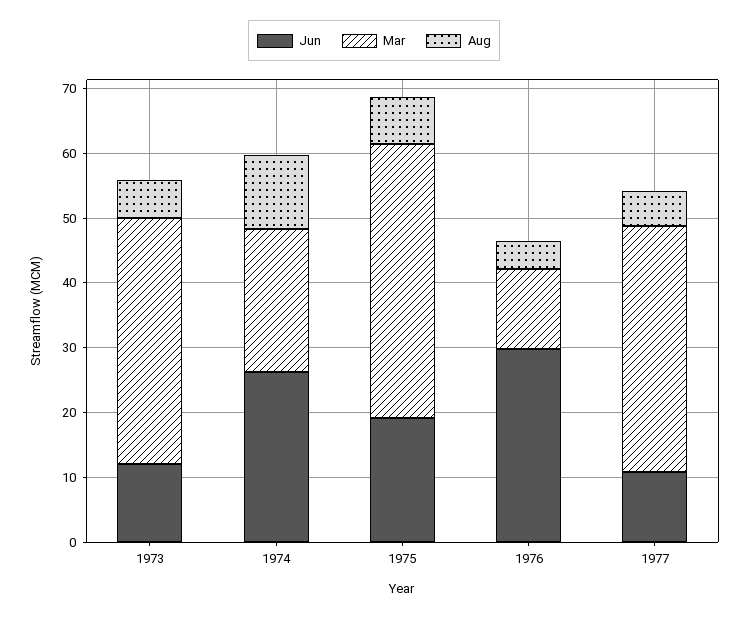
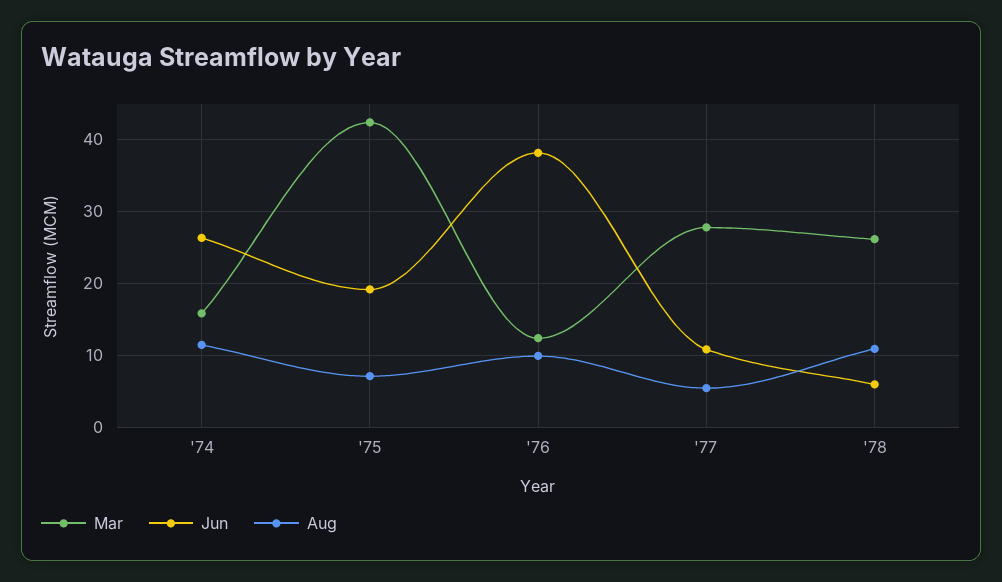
Jun, 1973: 12 -> none
Mar, 1973: 38 -> none
Aug, 1973: 6 -> none
Mar, 1974: 22 -> 16
Jun, 1976: 30 -> 38
Aug, 1976: 4 -> 10
Mar, 1977: 38 -> 28
Mar, '78: none -> 26
Jun, '78: none -> 6
Aug, '78: none -> 11

